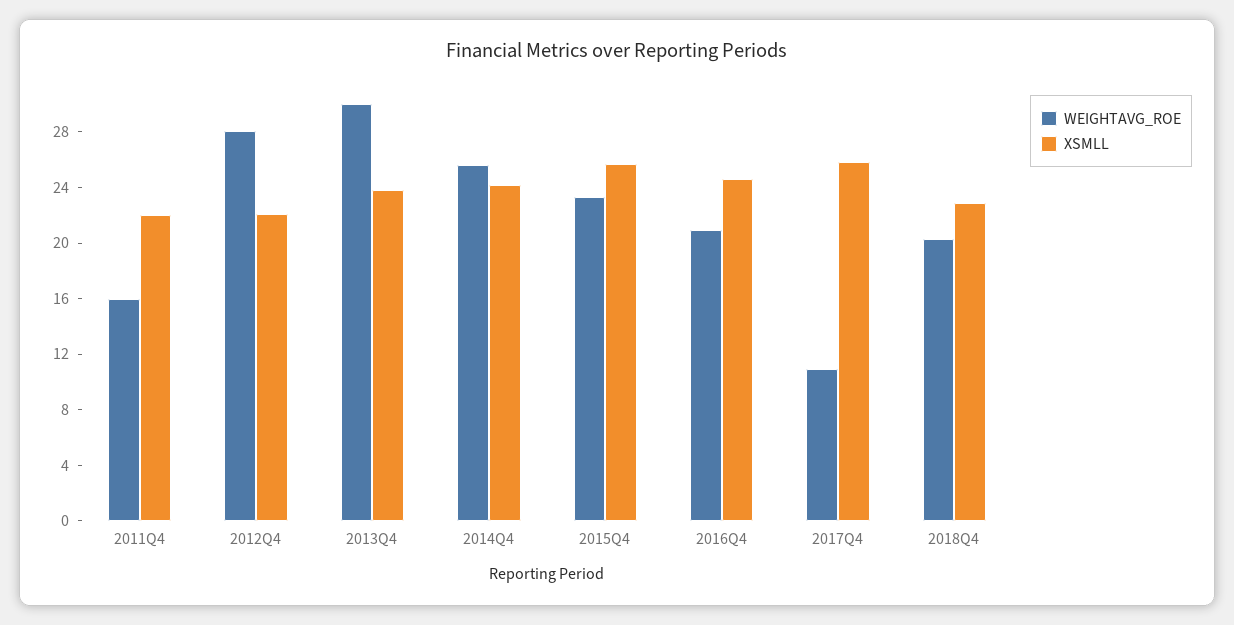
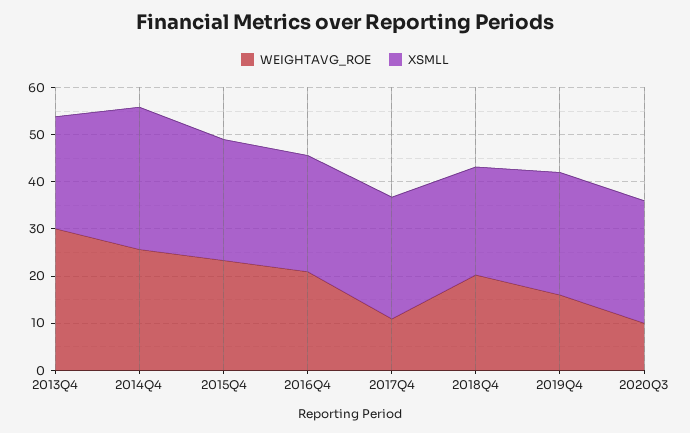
WEIGHTAVG_ROE, 2011Q4: 16 -> none
XSMLL, 2011Q4: 22 -> none
WEIGHTAVG_ROE, 2012Q4: 28 -> none
XSMLL, 2012Q4: 22 -> none
XSMLL, 2014Q4: 24 -> 30
WEIGHTAVG_ROE, 2019Q4: none -> 16
XSMLL, 2019Q4: none -> 26
WEIGHTAVG_ROE, 2020Q3: none -> 10
XSMLL, 2020Q3: none -> 26

